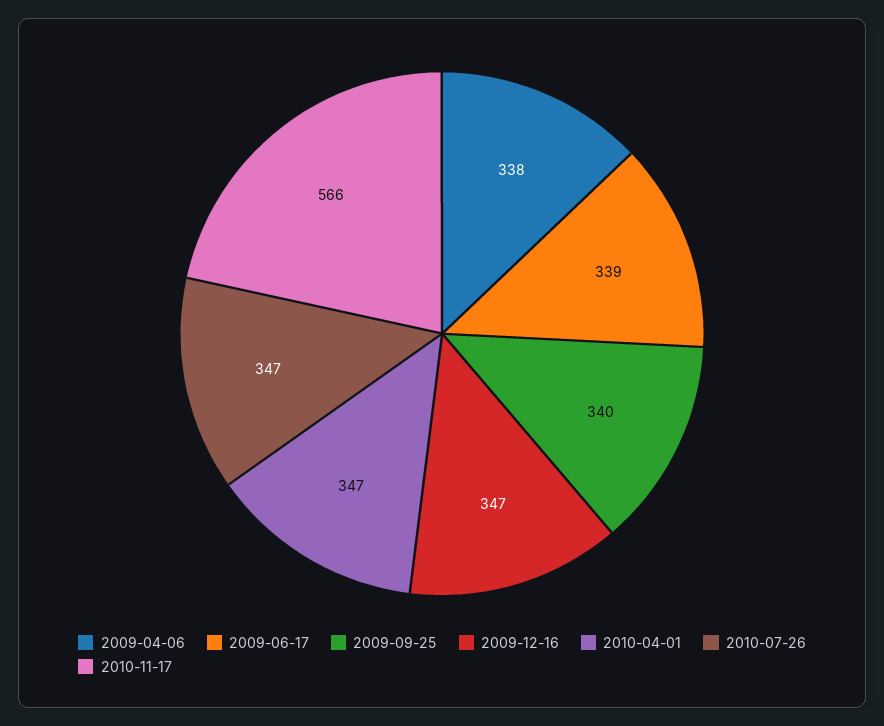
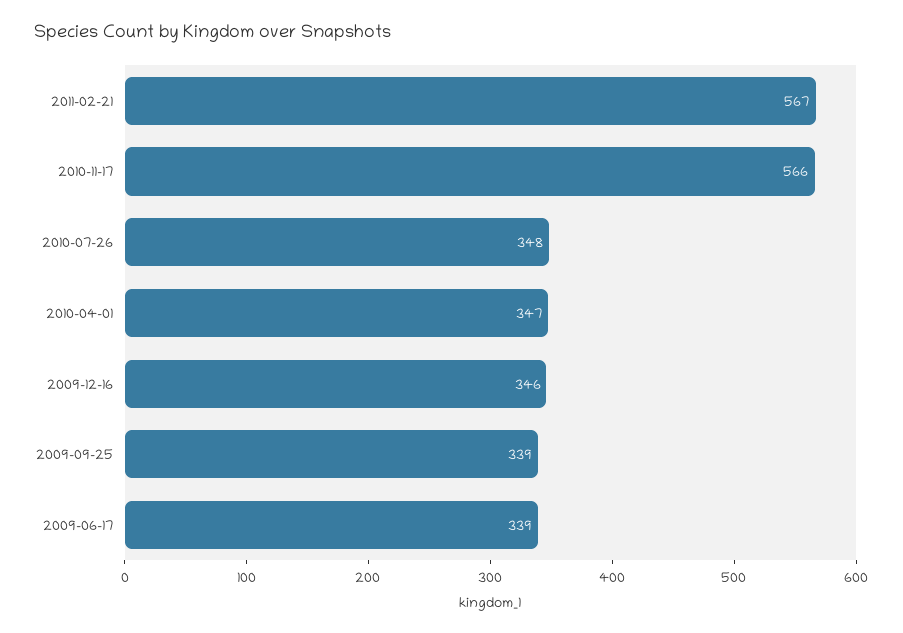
2009-04-06: 338 -> none
2009-09-25: 340 -> 339
2009-12-16: 347 -> 346
2010-07-26: 347 -> 348
2011-02-21: none -> 567

